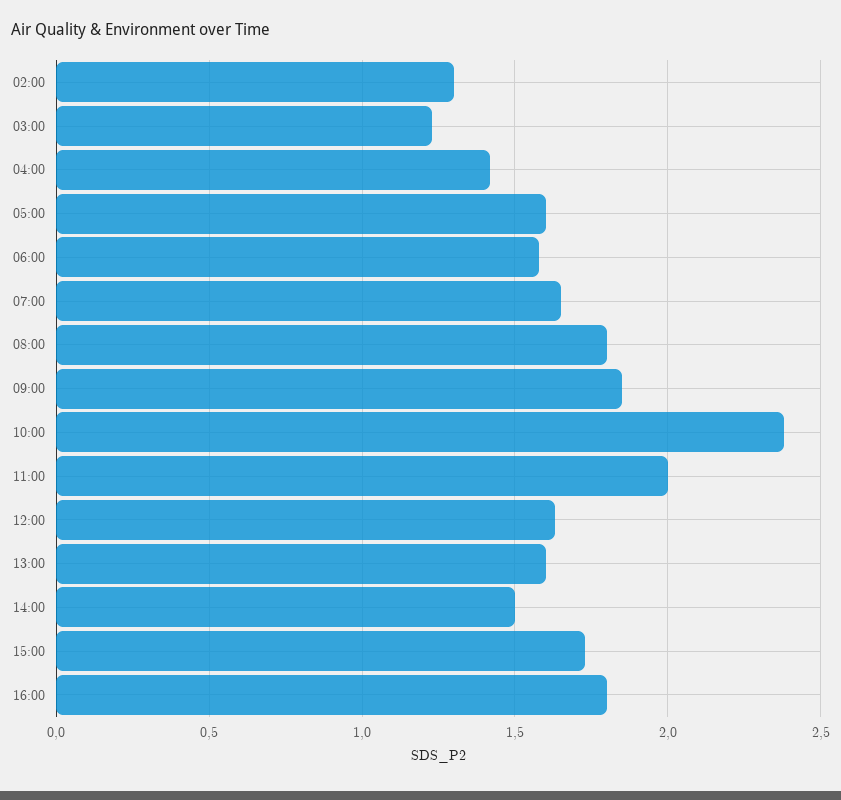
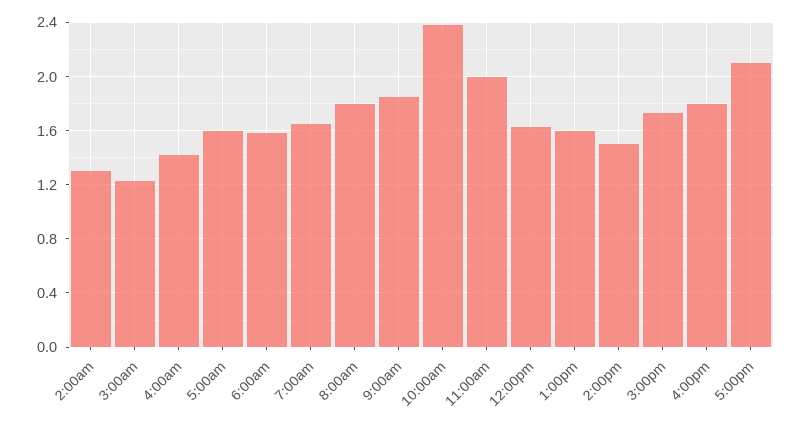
5:00pm: none -> 2.1

